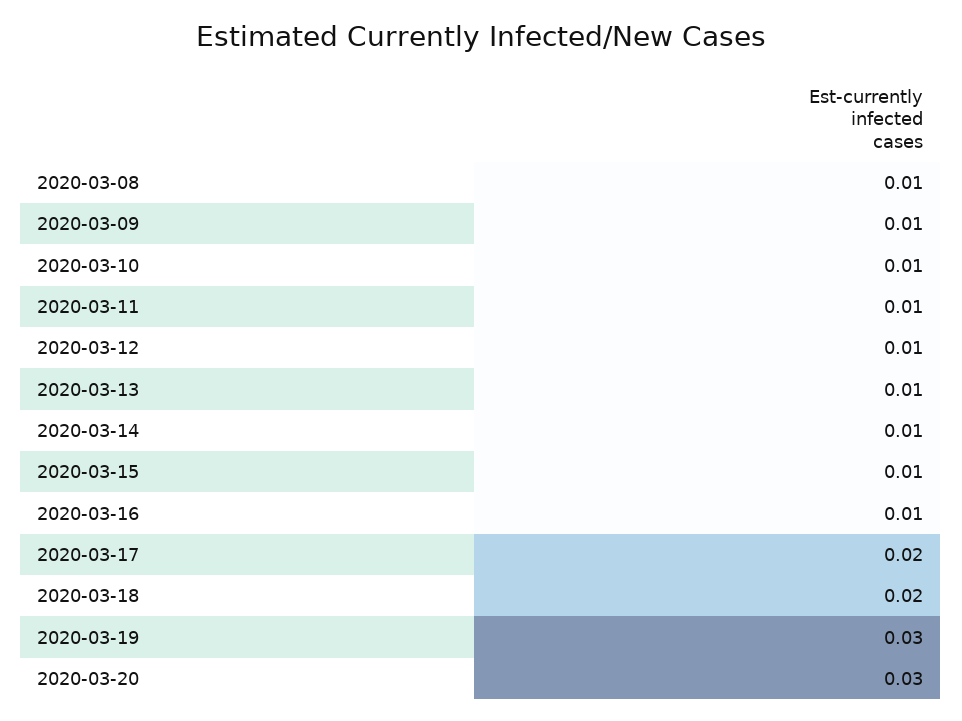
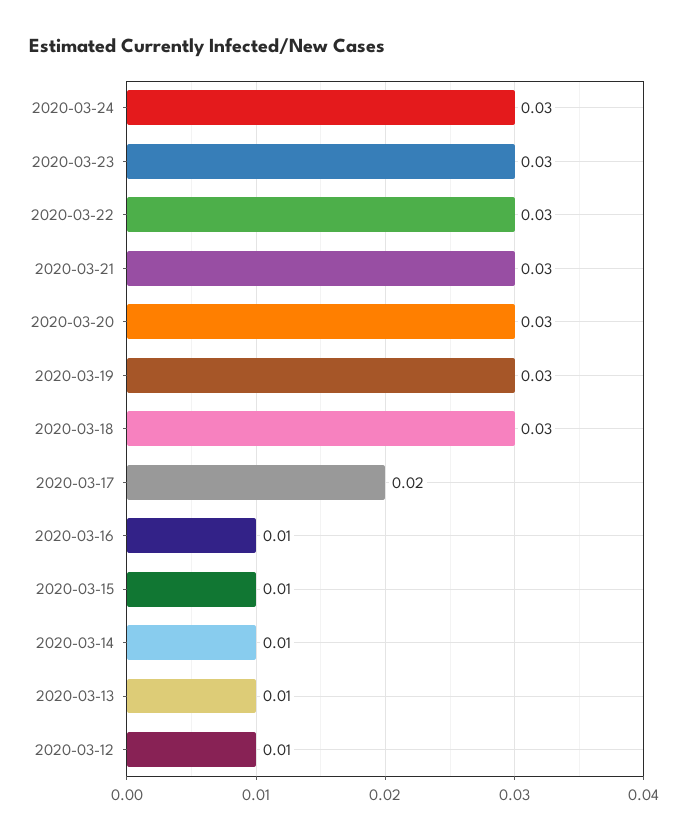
2020-03-08: 0.01 -> none
2020-03-09: 0.01 -> none
2020-03-10: 0.01 -> none
2020-03-11: 0.01 -> none
2020-03-18: 0.02 -> 0.03
2020-03-24: none -> 0.03
2020-03-23: none -> 0.03
2020-03-22: none -> 0.03
2020-03-21: none -> 0.03

